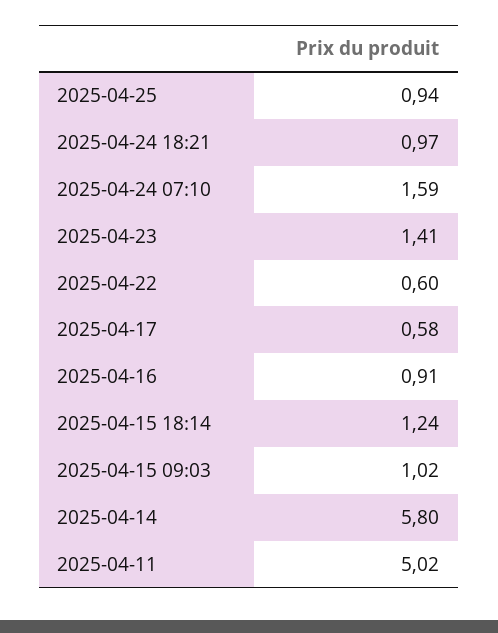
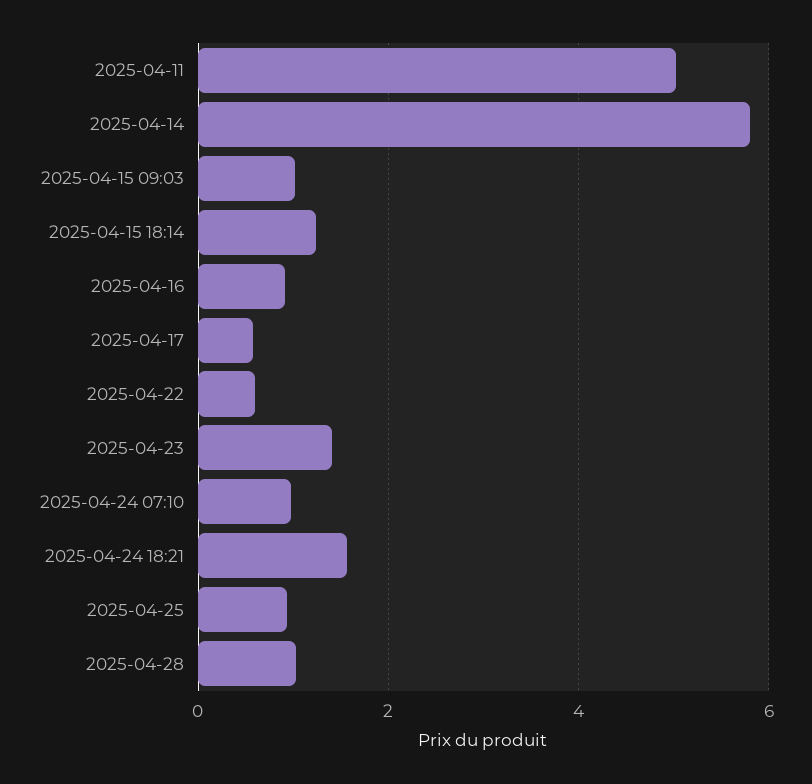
2025-04-24 18:21: 0.97 -> 1.6
2025-04-24 07:10: 1.59 -> 1
2025-04-28: none -> 1

